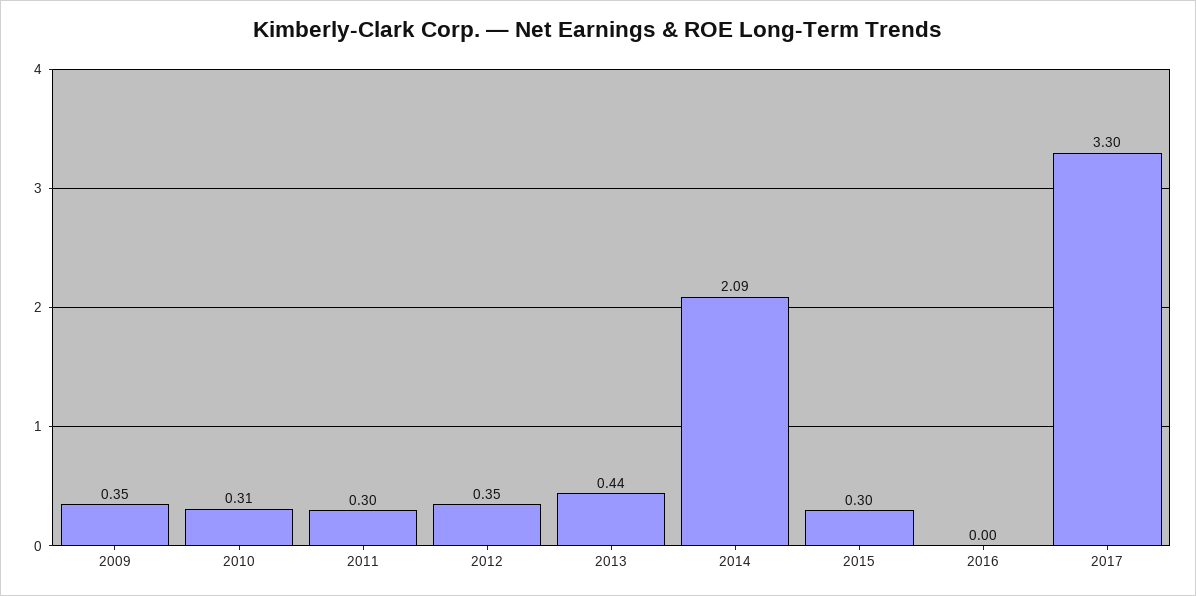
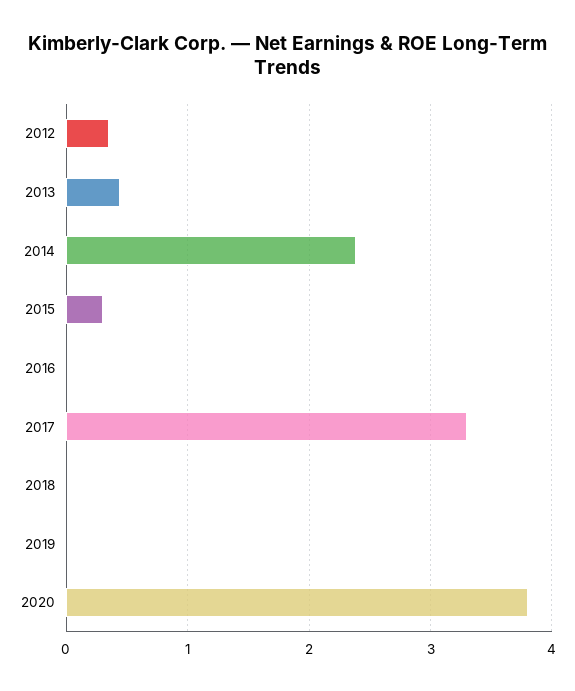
2009: 0.35 -> none
2010: 0.31 -> none
2011: 0.3 -> none
2014: 2.09 -> 2.4
2018: none -> 0
2019: none -> 0
2020: none -> 3.8

